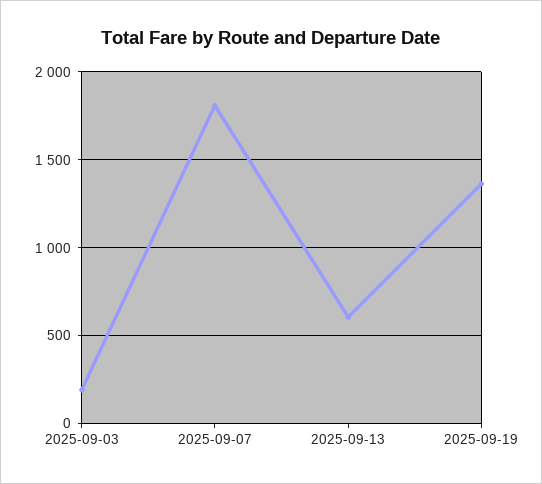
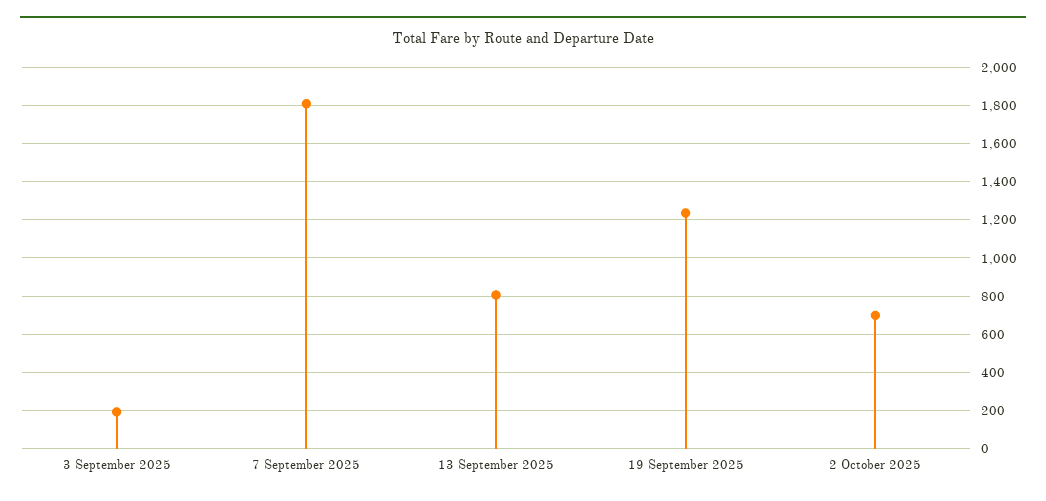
2025-09-13: 600 -> 800
2025-09-19: 1350 -> 1250
2 October 2025: none -> 700

